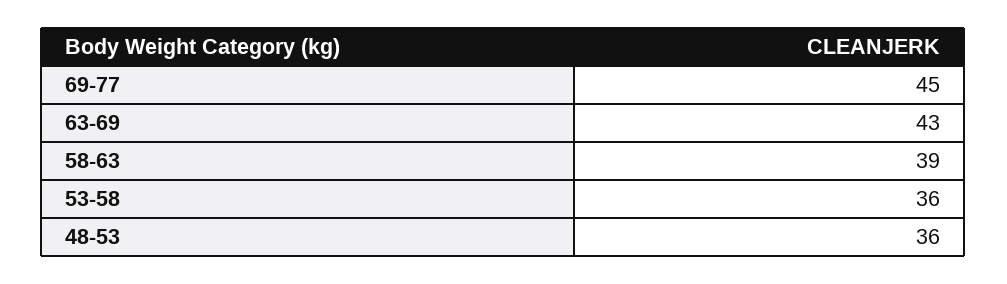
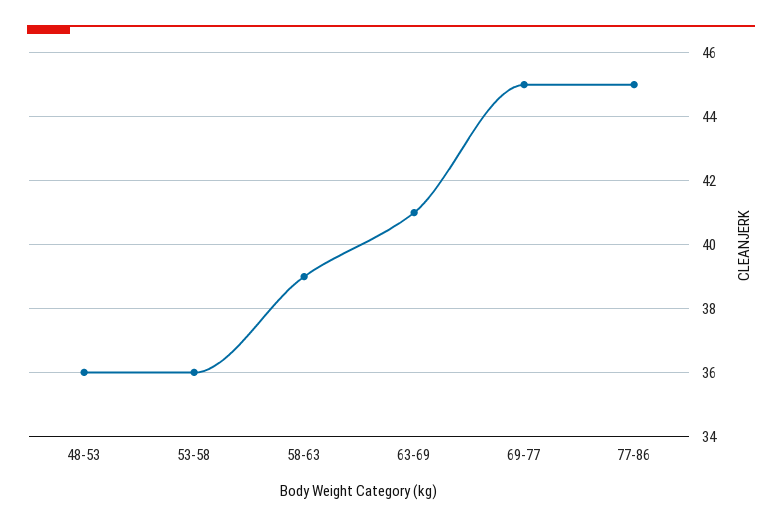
63-69: 43 -> 41
77-86: none -> 45

